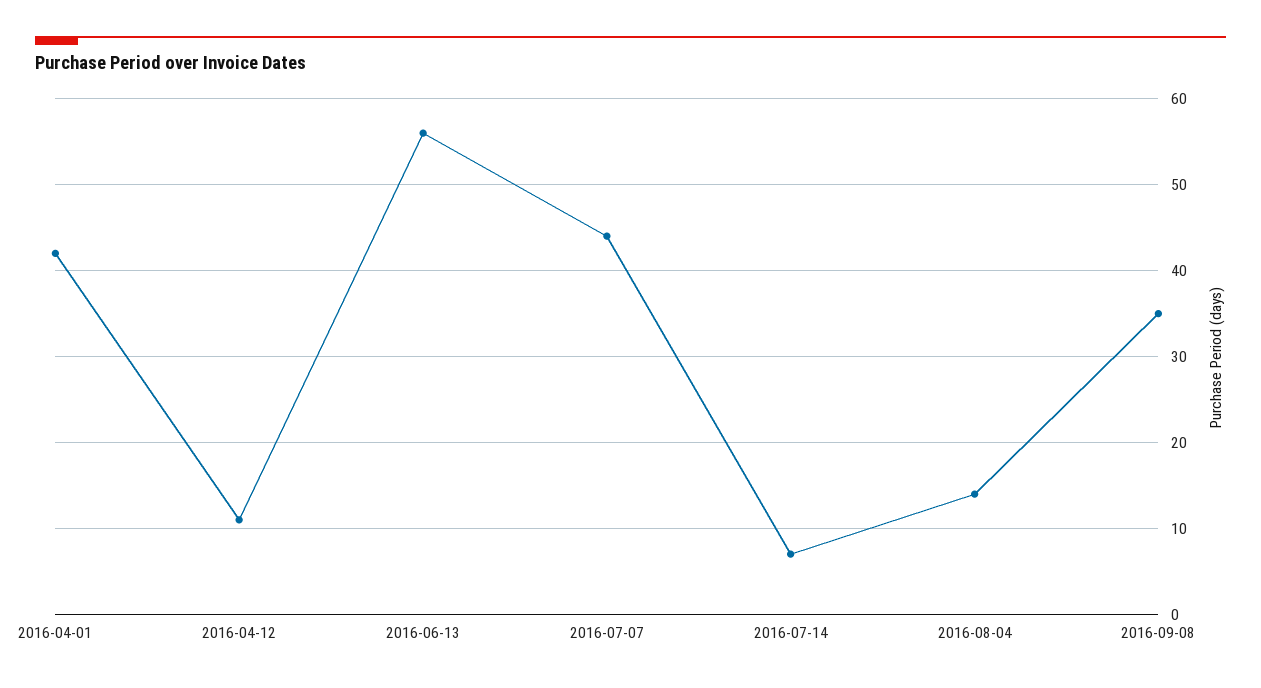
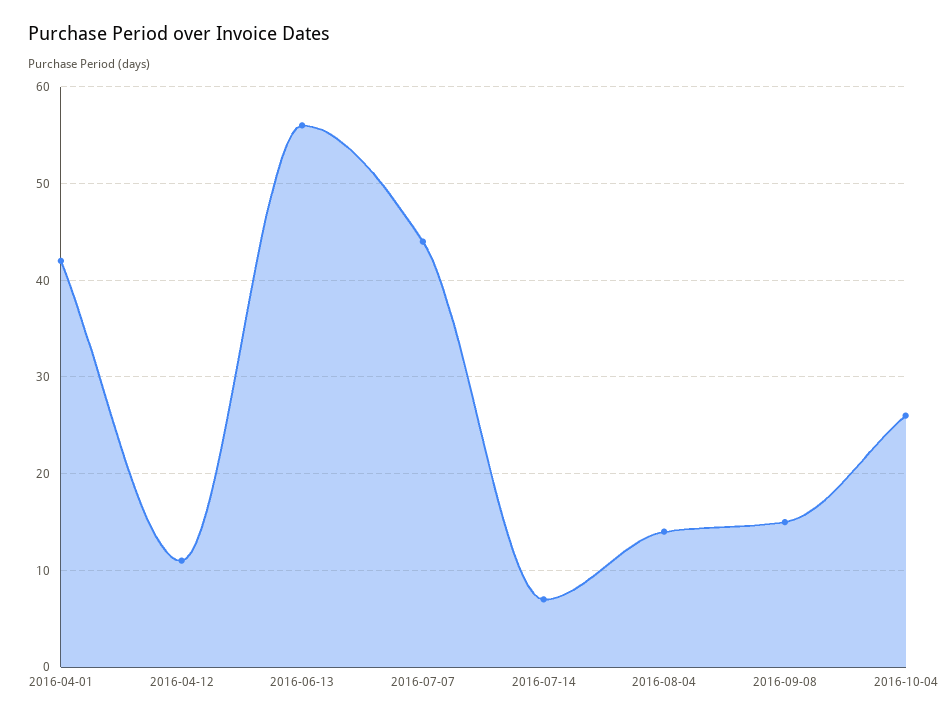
2016-09-08: 35 -> 15
2016-10-04: none -> 26

